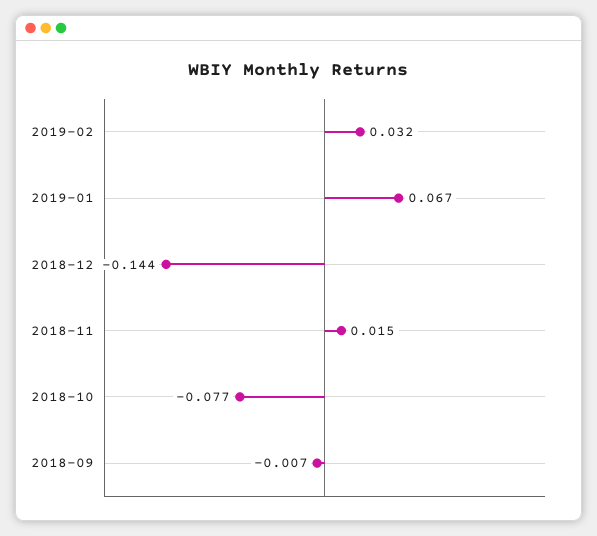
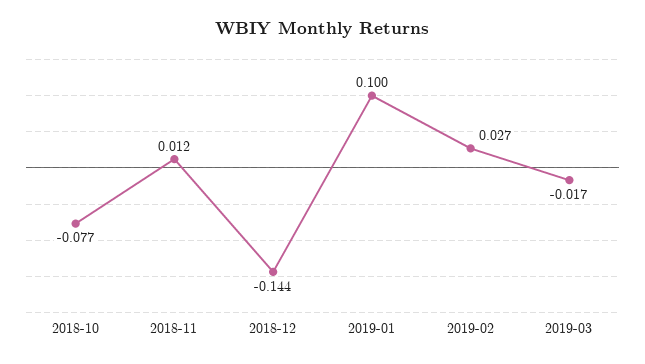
2019-02: 0.032 -> 0.027
2019-01: 0.067 -> 0.1
2018-11: 0.015 -> 0.012
2018-09: -0.007 -> none
2019-03: none -> -0.017

